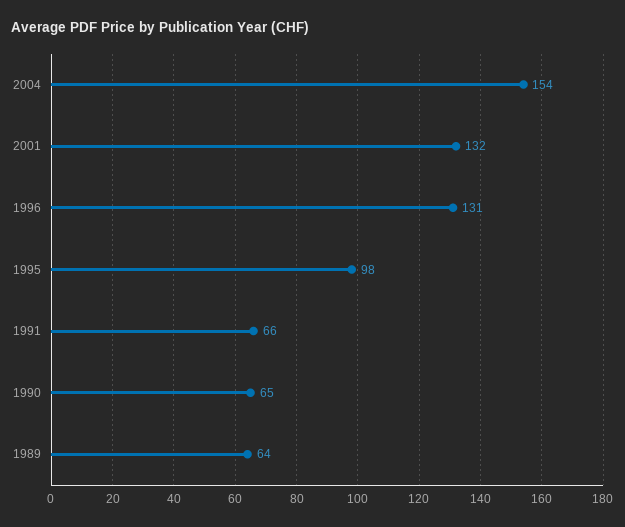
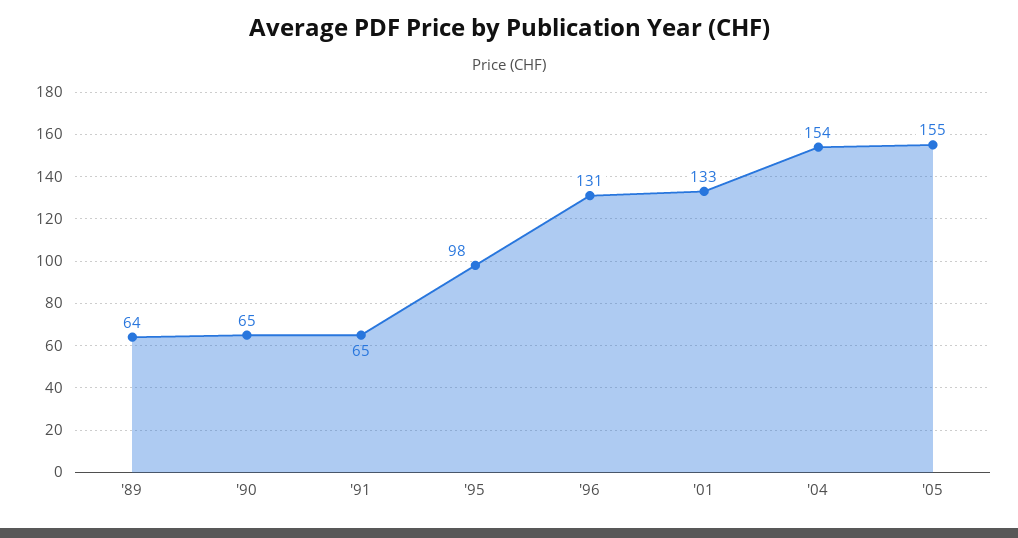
2001: 132 -> 133
1991: 66 -> 65
'05: none -> 155

